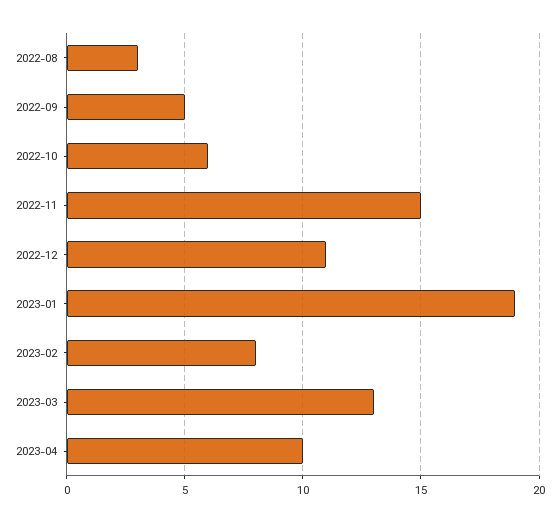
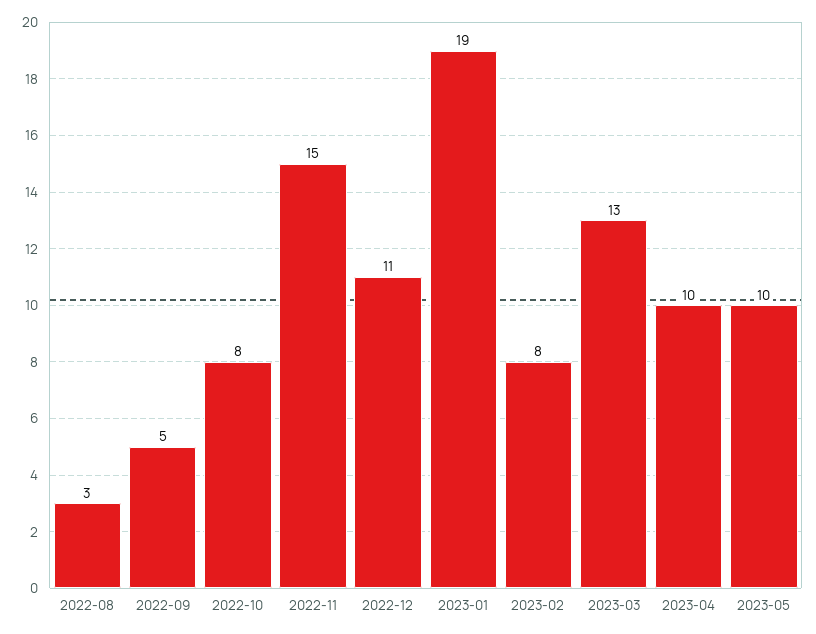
2022-10: 6 -> 8
2023-05: none -> 10

